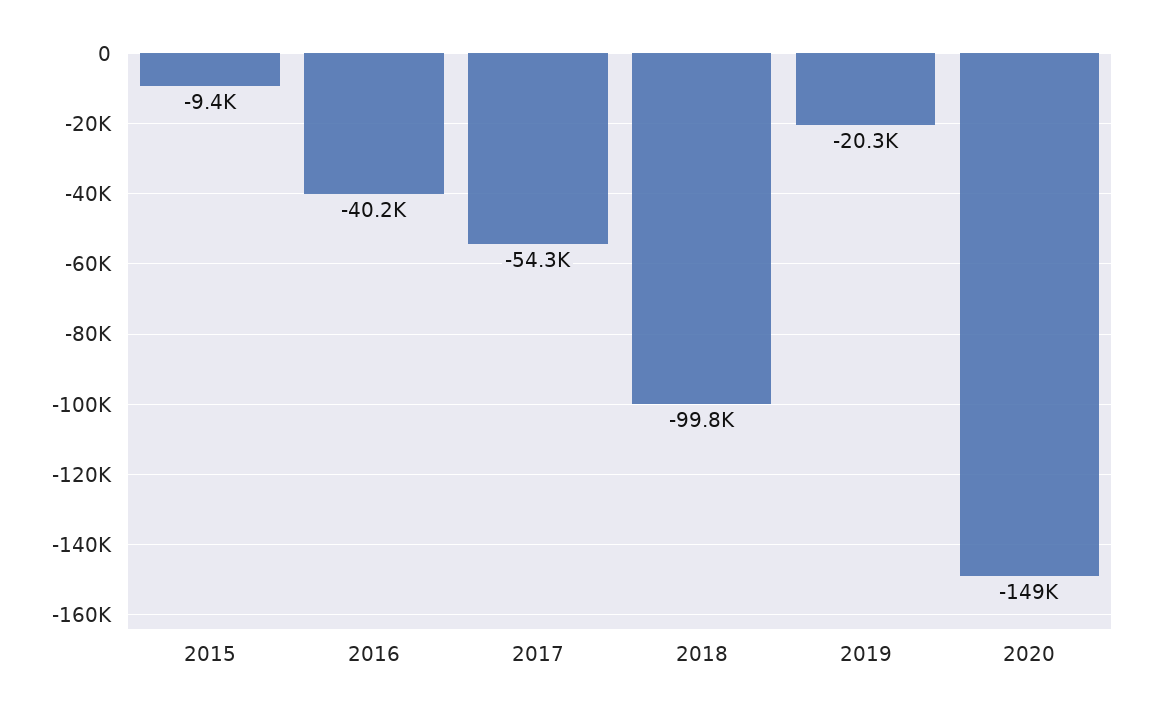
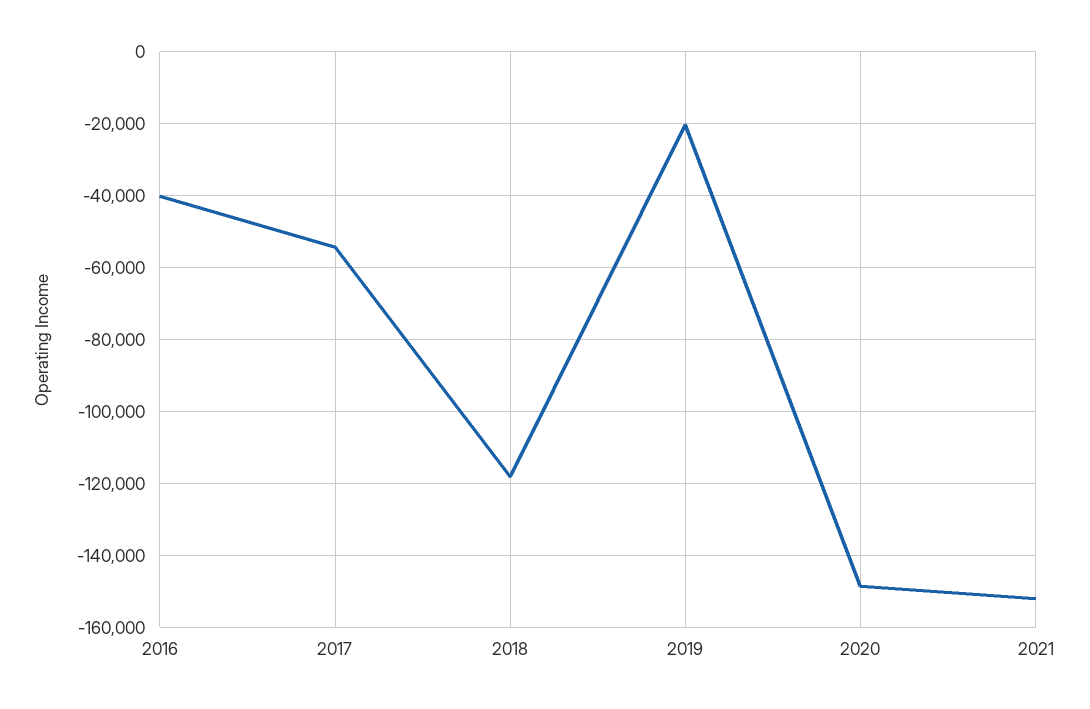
2015: -9400 -> none
2018: -99800 -> -118000
2021: none -> -152000

